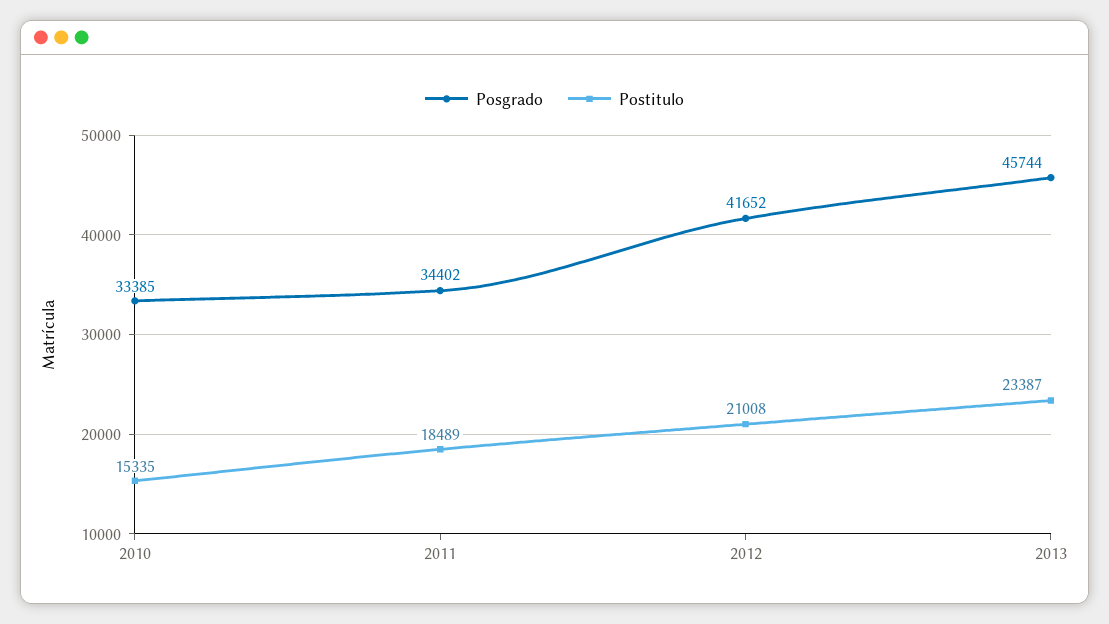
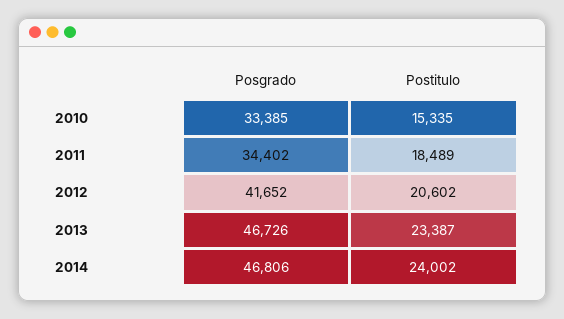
Postitulo, 2012: 21008 -> 20602
Posgrado, 2013: 45744 -> 46726
Posgrado, 2014: none -> 46806
Postitulo, 2014: none -> 24002

